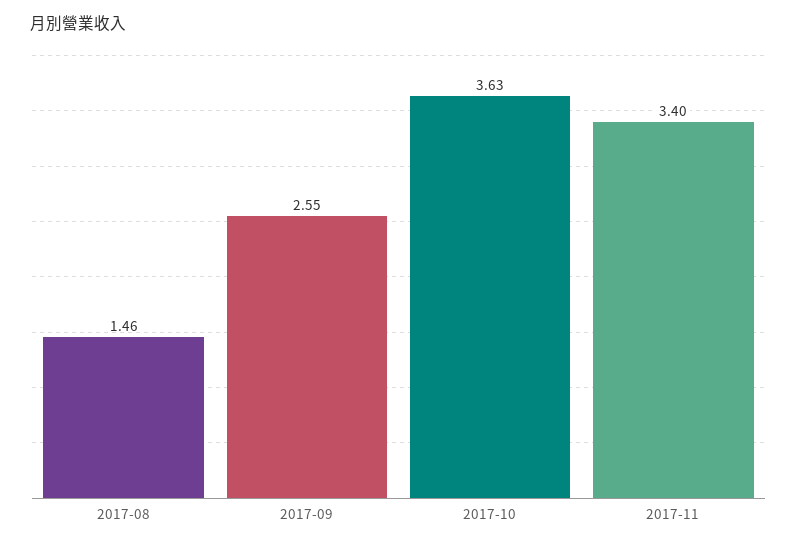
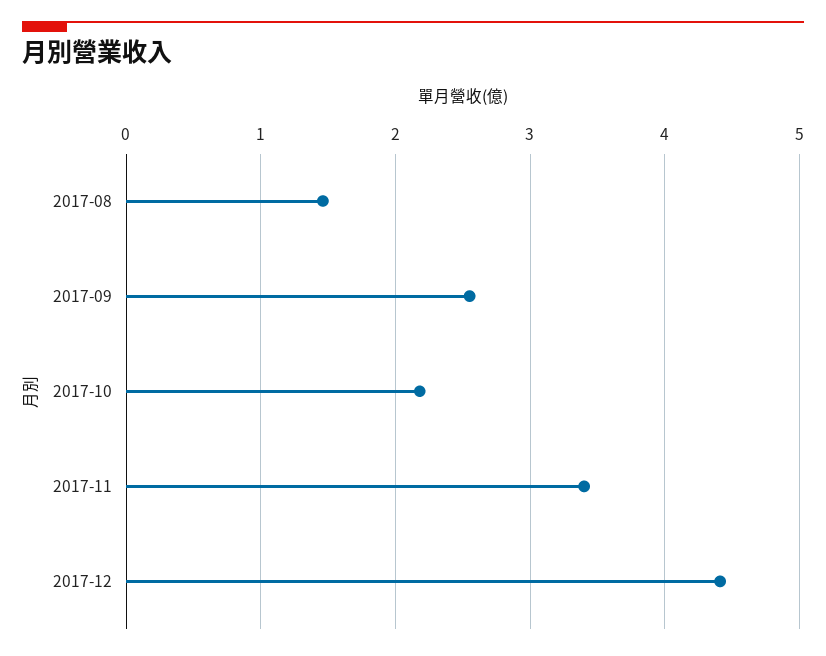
2017-10: 3.63 -> 2.2
2017-12: none -> 4.4

